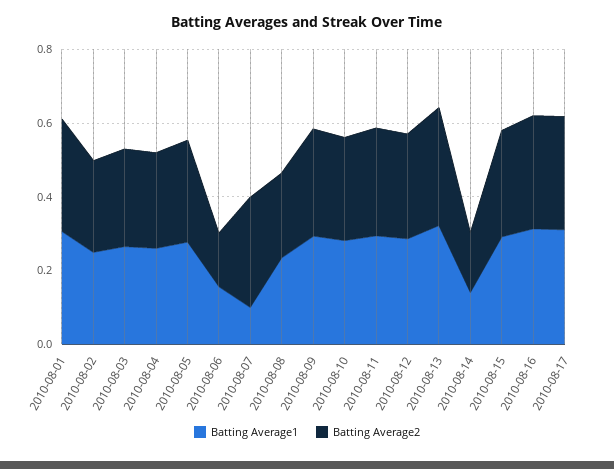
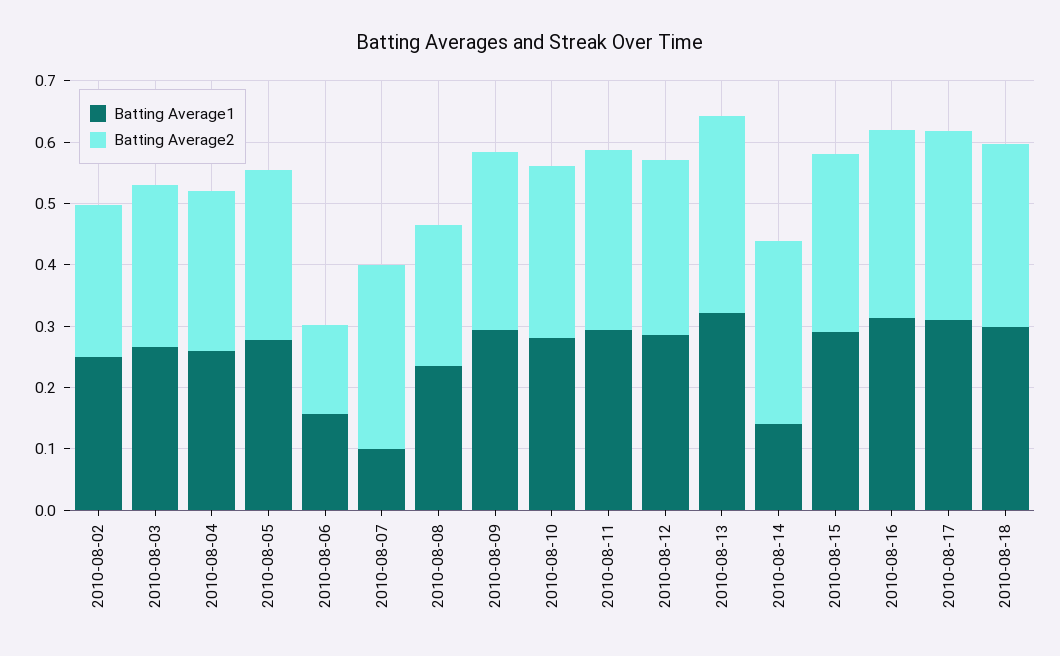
Batting Average1, 2010-08-01: 0.3 -> none
Batting Average2, 2010-08-01: 0.3 -> none
Batting Average2, 2010-08-14: 0.15 -> 0.3
Batting Average1, 2010-08-18: none -> 0.3
Batting Average2, 2010-08-18: none -> 0.3

